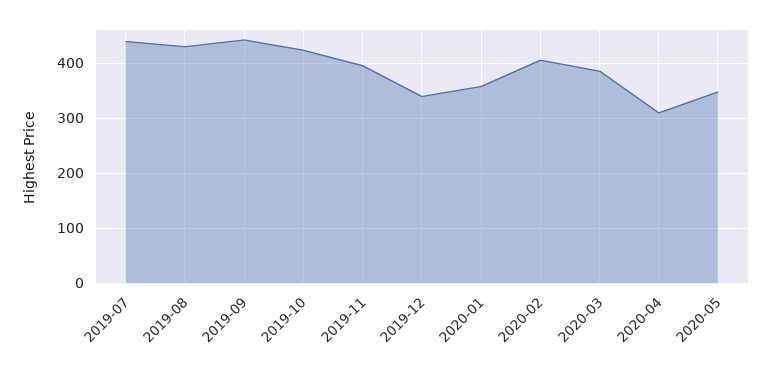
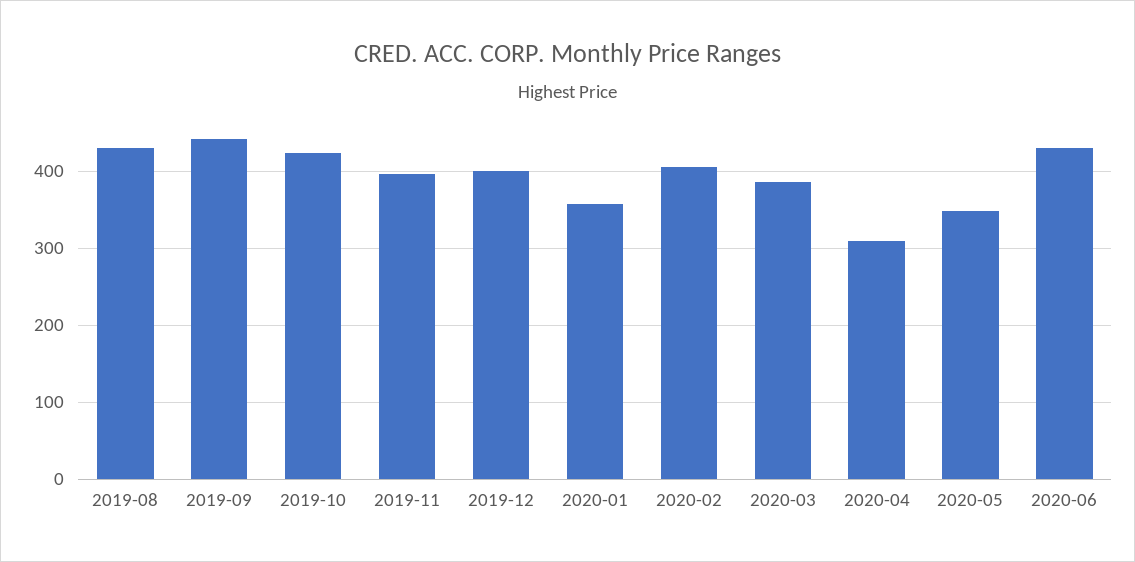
2019-07: 440 -> none
2019-12: 340 -> 400
2020-06: none -> 430

